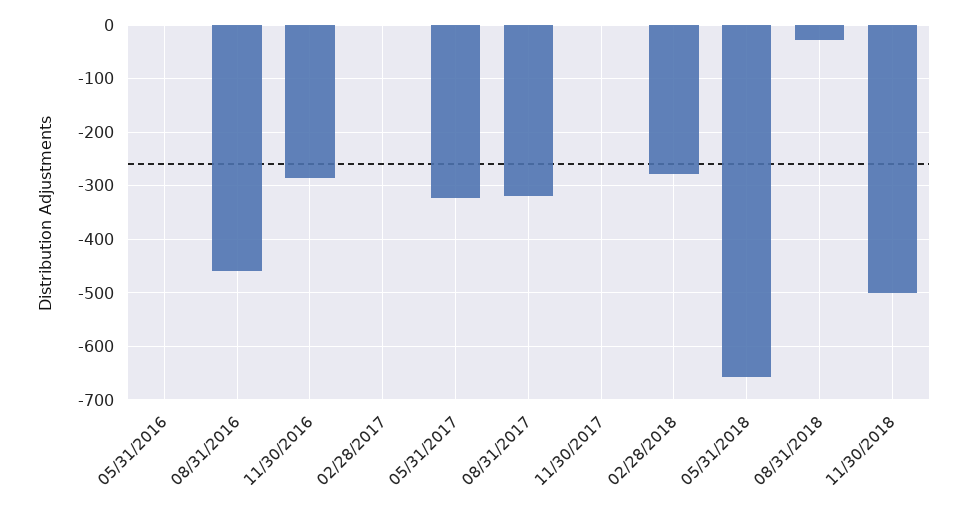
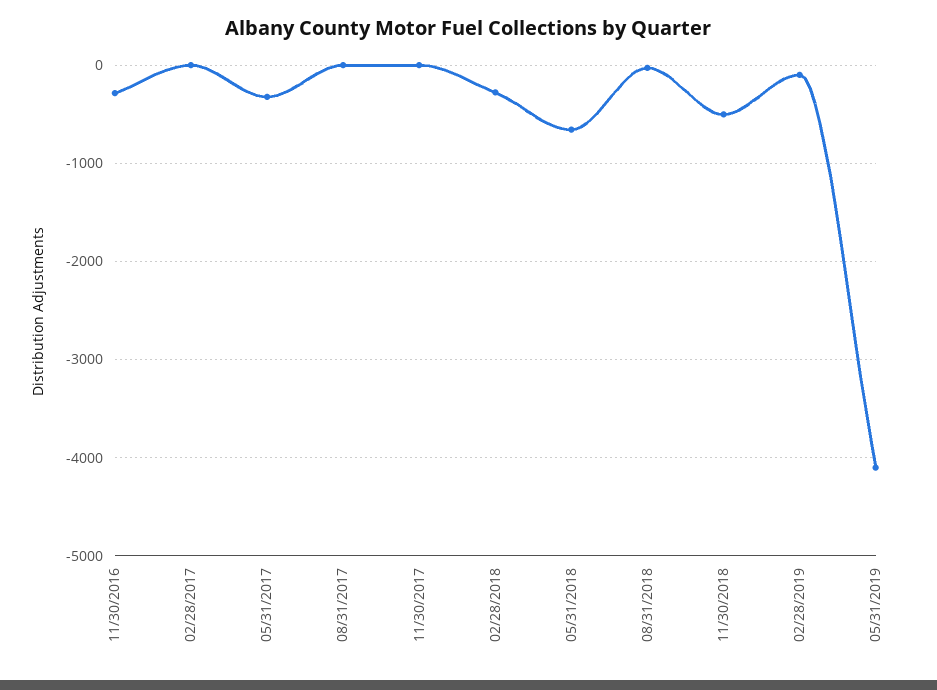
05/31/2016: 0 -> none
08/31/2016: -460 -> none
08/31/2017: -320 -> 0
02/28/2019: none -> -100
05/31/2019: none -> -4100

